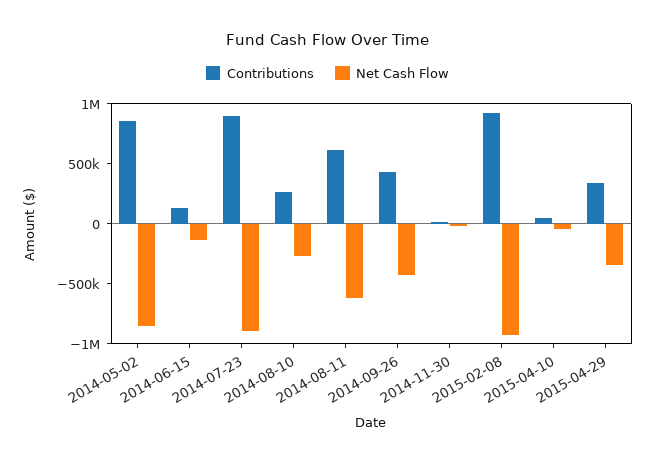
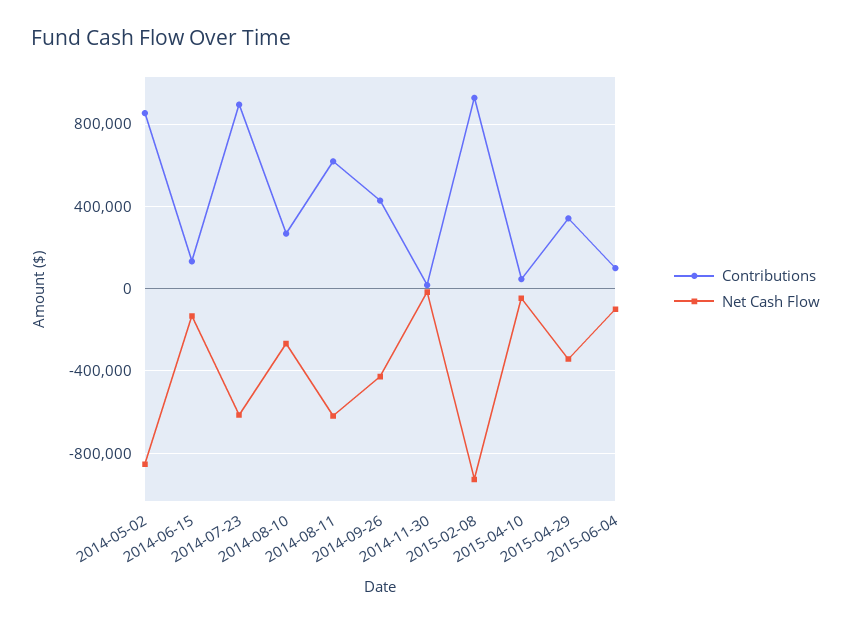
Net Cash Flow, 2014-07-23: -900000 -> -600000
Contributions, 2015-06-04: none -> 100000
Net Cash Flow, 2015-06-04: none -> -100000

